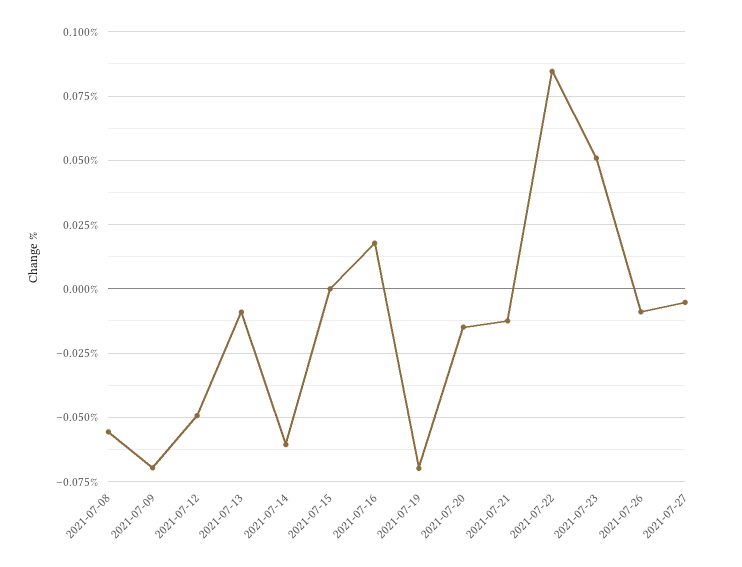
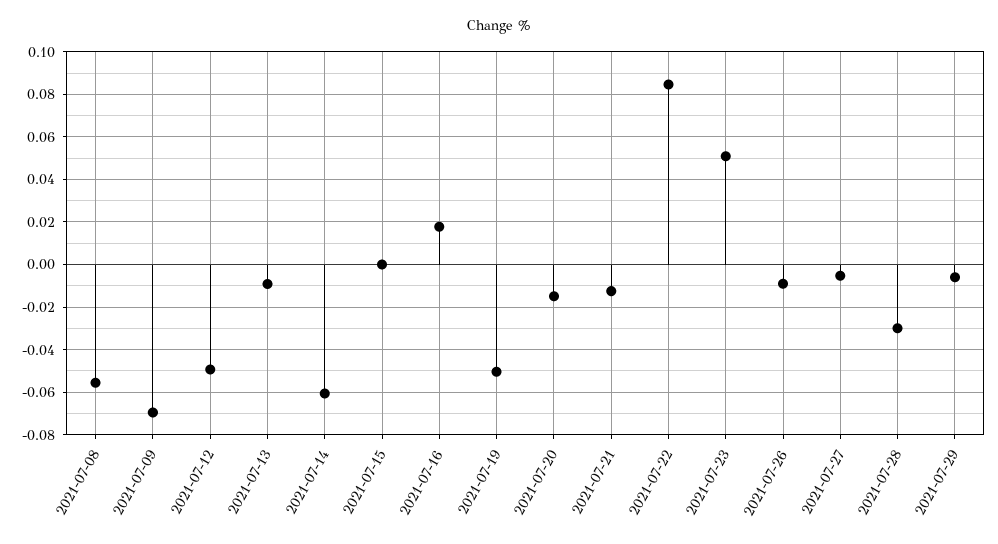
2021-07-19: -0.07 -> -0.05
2021-07-28: none -> -0.03
2021-07-29: none -> -0.005

